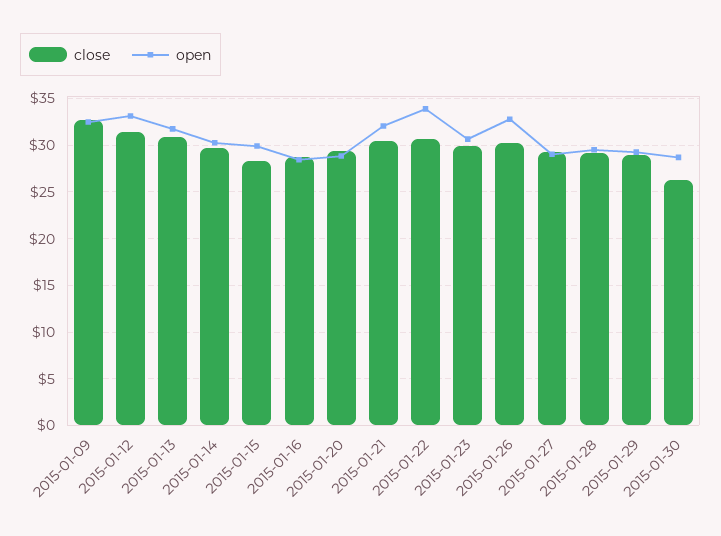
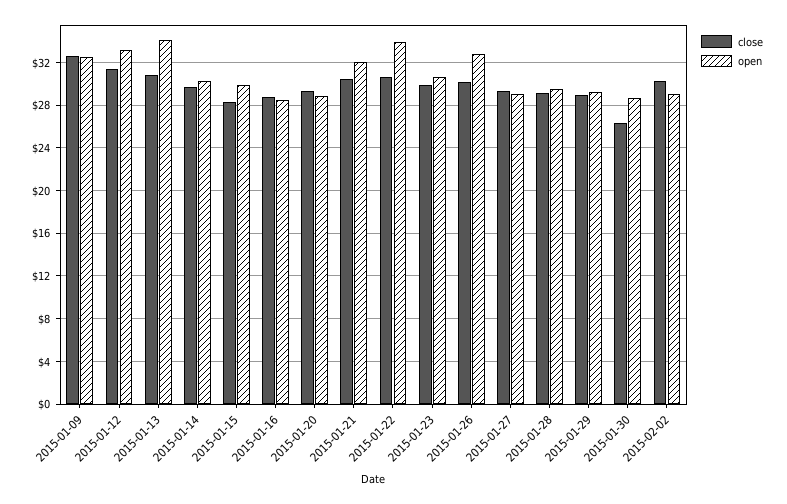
open, 2015-01-13: 32 -> 34
close, 2015-02-02: none -> 30
open, 2015-02-02: none -> 29

